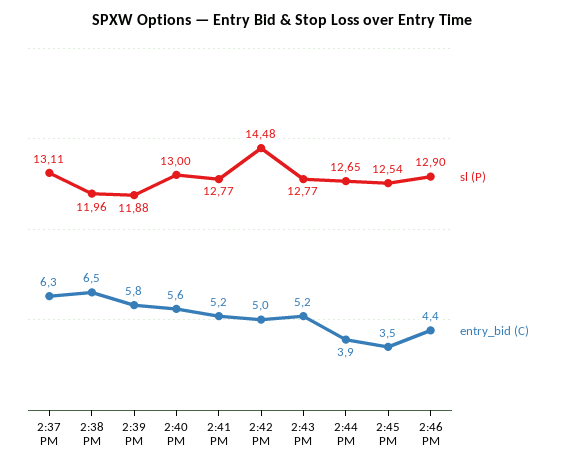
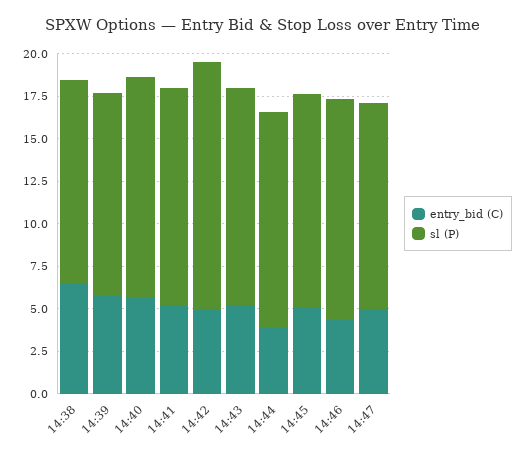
sl (P), 2:37 PM: 13.11 -> none
entry_bid (C), 2:37 PM: 6.3 -> none
entry_bid (C), 2:45 PM: 3.5 -> 5
entry_bid (C), 14:47: none -> 5
sl (P), 14:47: none -> 12

